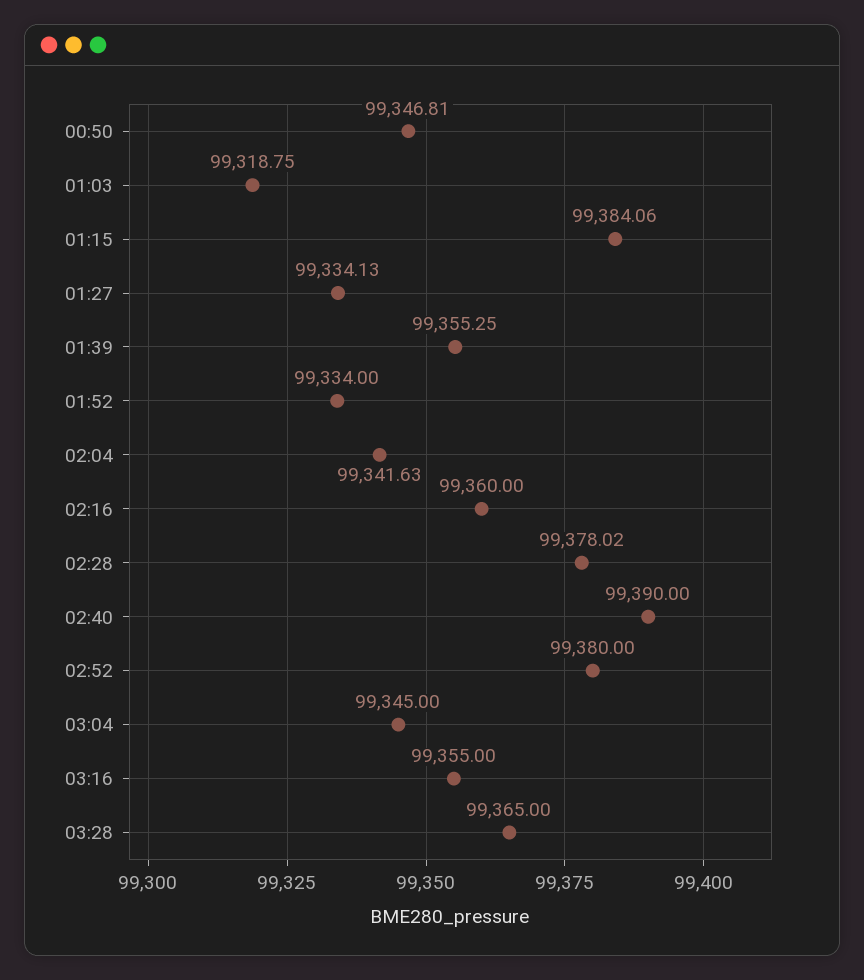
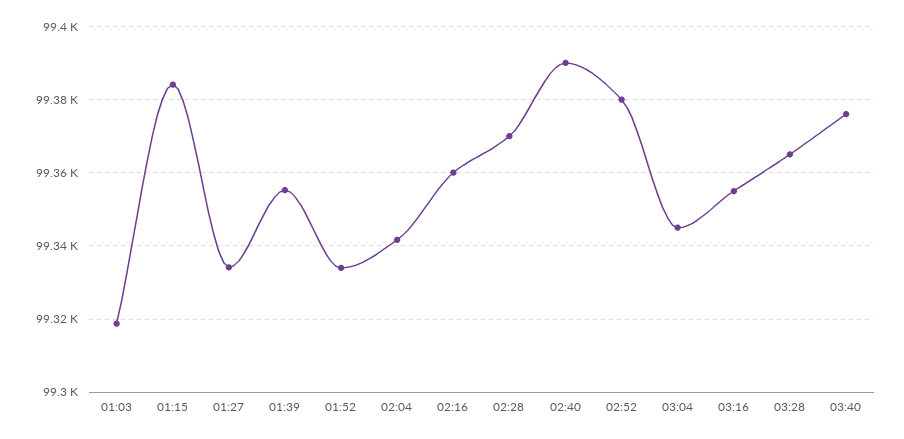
00:50: 99346.81 -> none
02:28: 99378.02 -> 99370
03:40: none -> 99376

